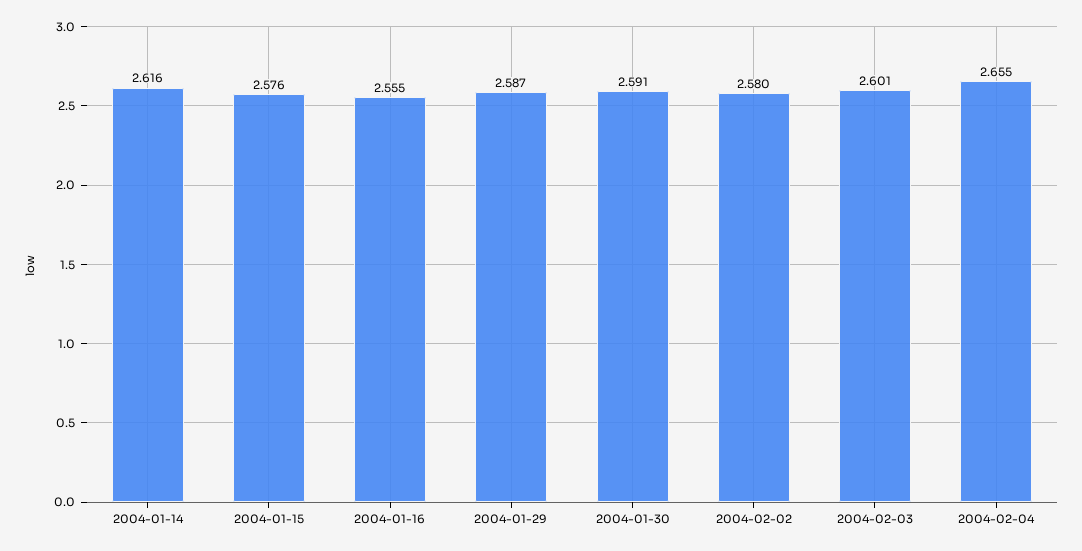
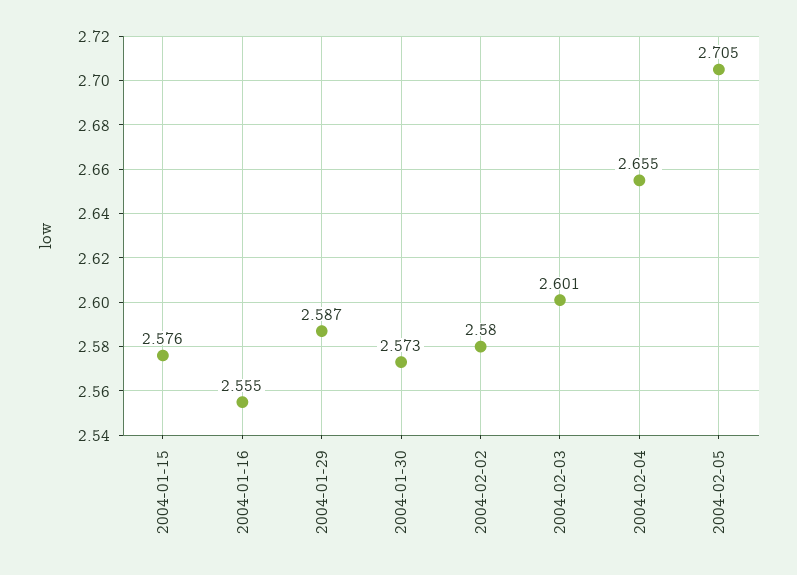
2004-01-14: 2.616 -> none
2004-01-30: 2.591 -> 2.573
2004-02-05: none -> 2.705

